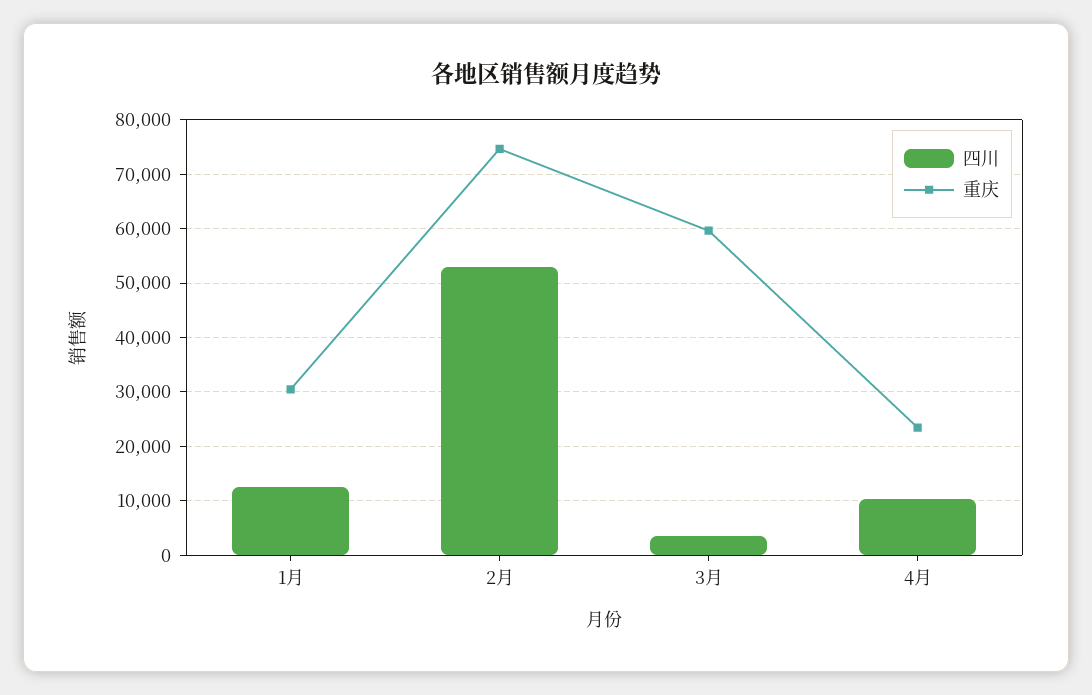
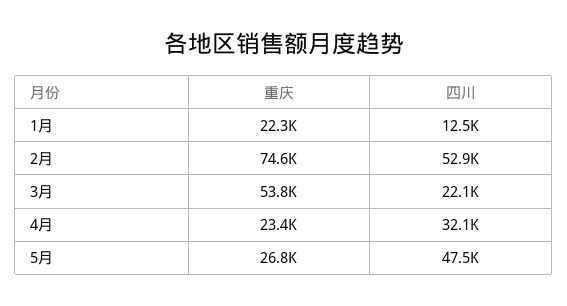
重庆, 1月: 30000 -> 22300
四川, 3月: 4000 -> 22100
重庆, 3月: 60000 -> 53800
四川, 4月: 10000 -> 32100
重庆, 5月: none -> 26800
四川, 5月: none -> 47500

